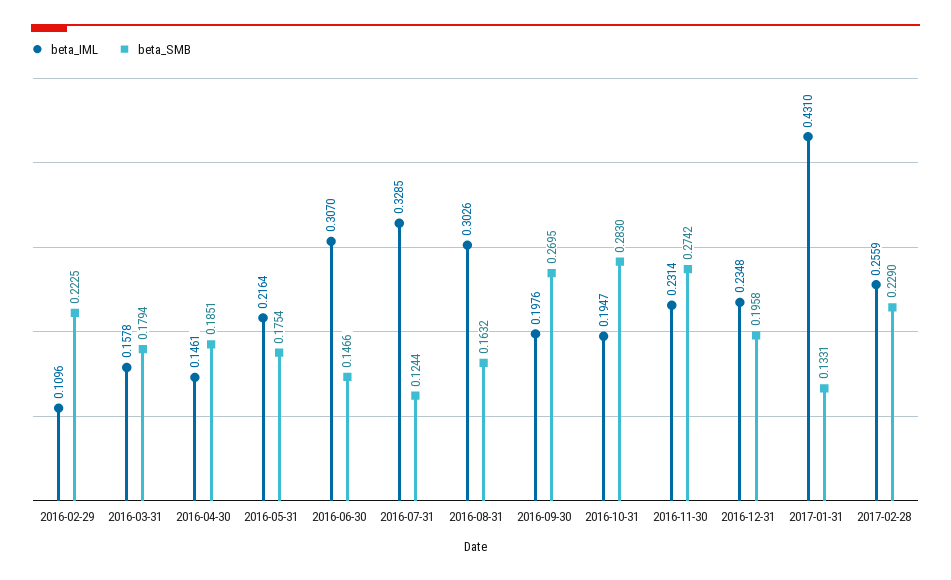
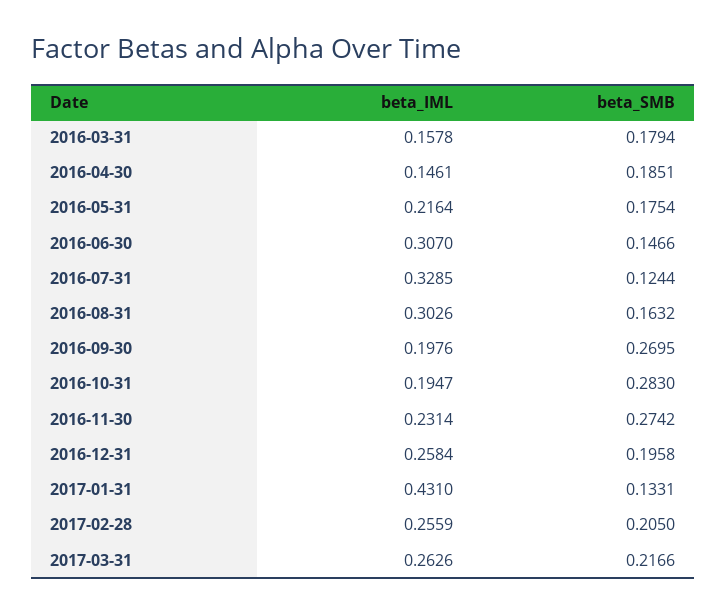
beta_IML, 2016-02-29: 0.1096 -> none
beta_SMB, 2016-02-29: 0.2225 -> none
beta_IML, 2016-12-31: 0.2348 -> 0.2584
beta_SMB, 2017-02-28: 0.229 -> 0.205
beta_IML, 2017-03-31: none -> 0.2626
beta_SMB, 2017-03-31: none -> 0.2166

